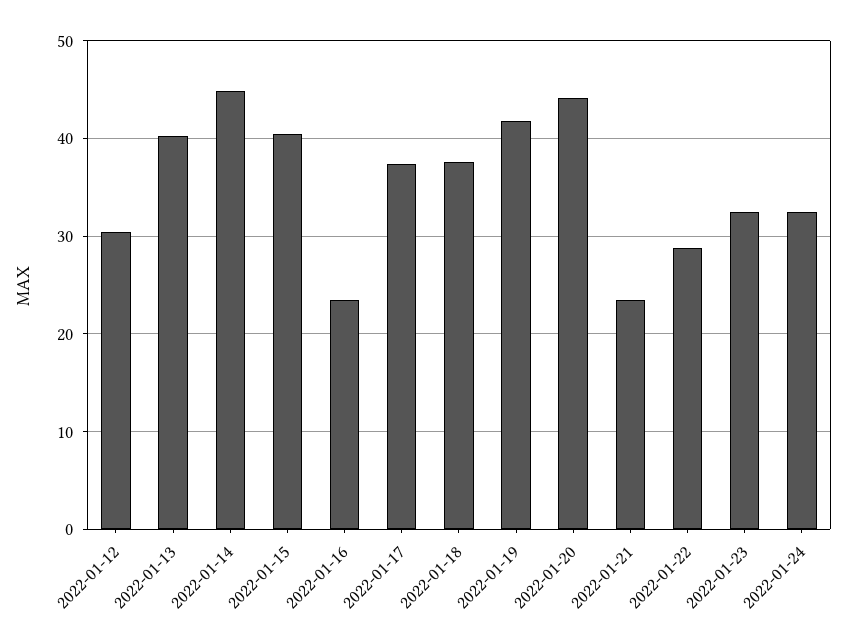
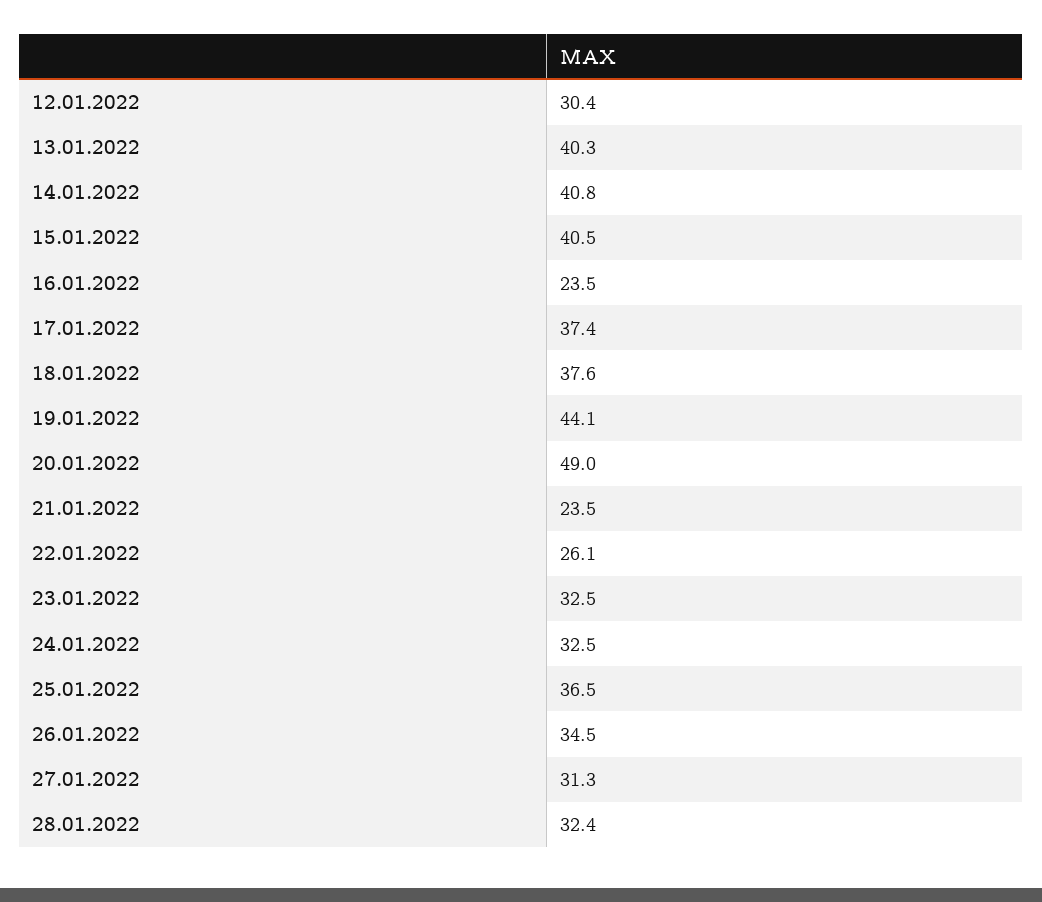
2022-01-14: 45 -> 40.8
2022-01-19: 42 -> 44.1
2022-01-20: 44 -> 49
2022-01-22: 29 -> 26.1
25.01.2022: none -> 36.5
26.01.2022: none -> 34.5
27.01.2022: none -> 31.3
28.01.2022: none -> 32.4

